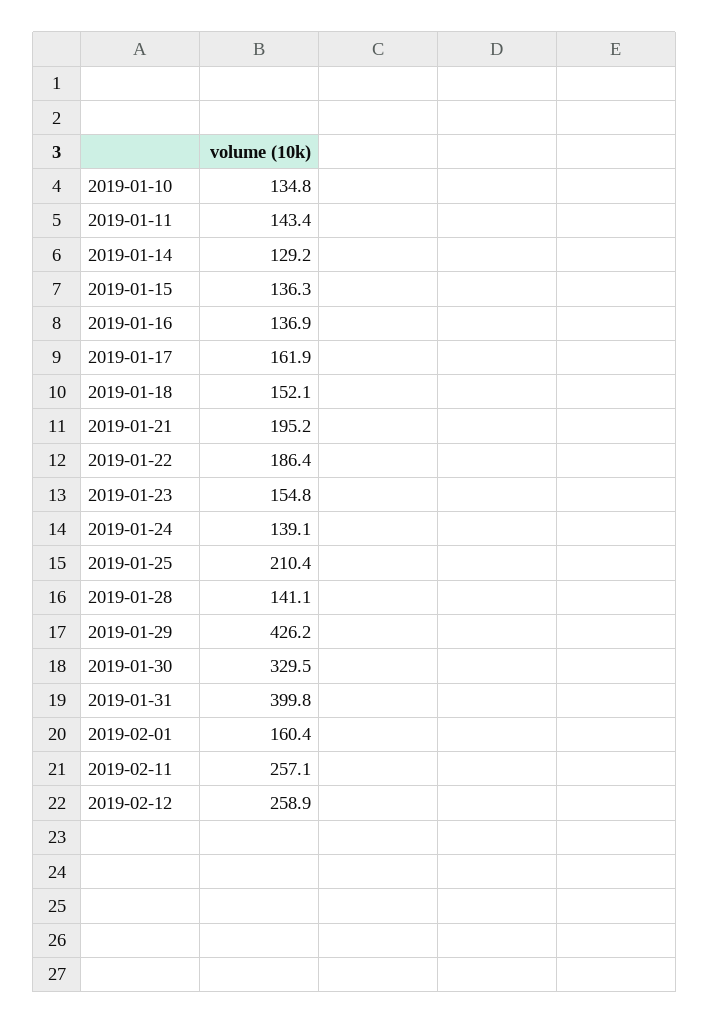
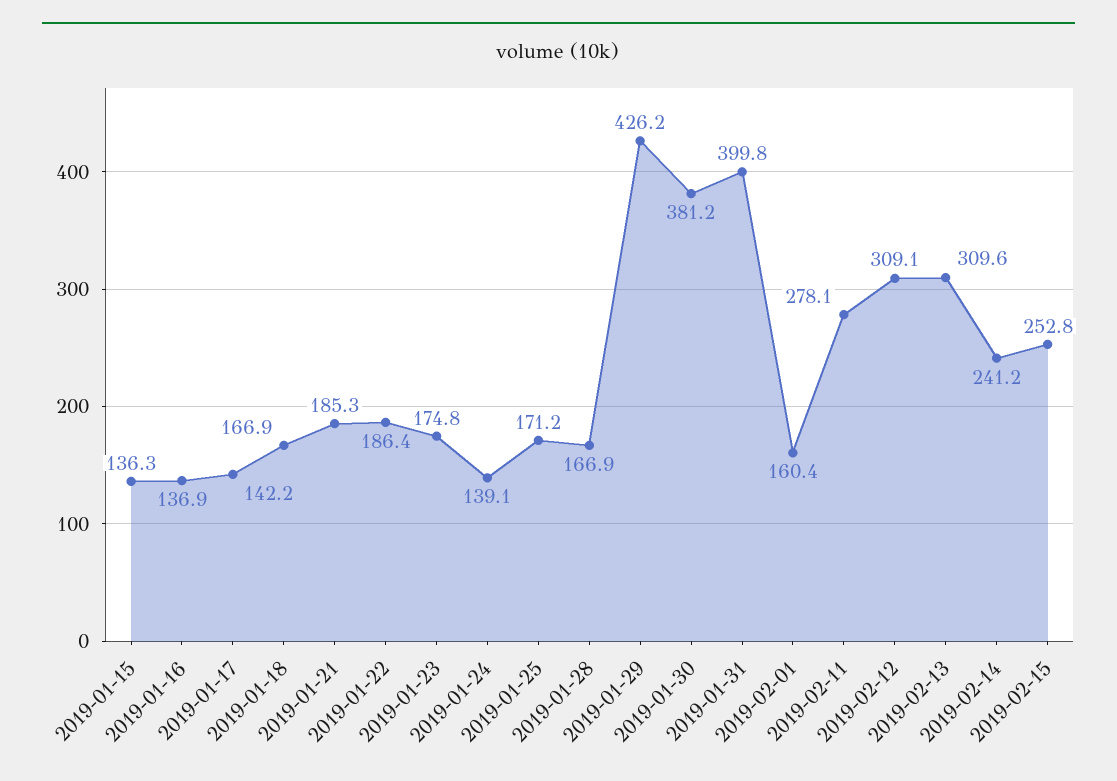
2019-01-10: 134.8 -> none
2019-01-11: 143.4 -> none
2019-01-14: 129.2 -> none
2019-01-17: 161.9 -> 142.2
2019-01-18: 152.1 -> 166.9
2019-01-21: 195.2 -> 185.3
2019-01-23: 154.8 -> 174.8
2019-01-25: 210.4 -> 171.2
2019-01-28: 141.1 -> 166.9
2019-01-30: 329.5 -> 381.2
2019-02-11: 257.1 -> 278.1
2019-02-12: 258.9 -> 309.1
2019-02-13: none -> 309.6
2019-02-14: none -> 241.2
2019-02-15: none -> 252.8

